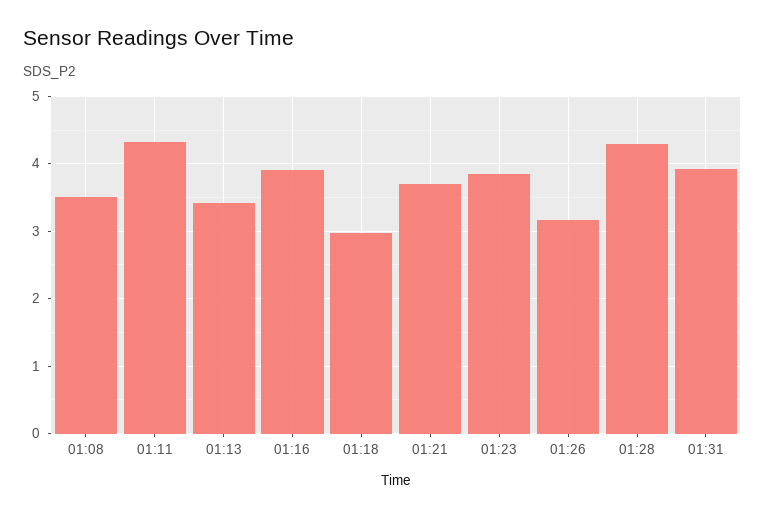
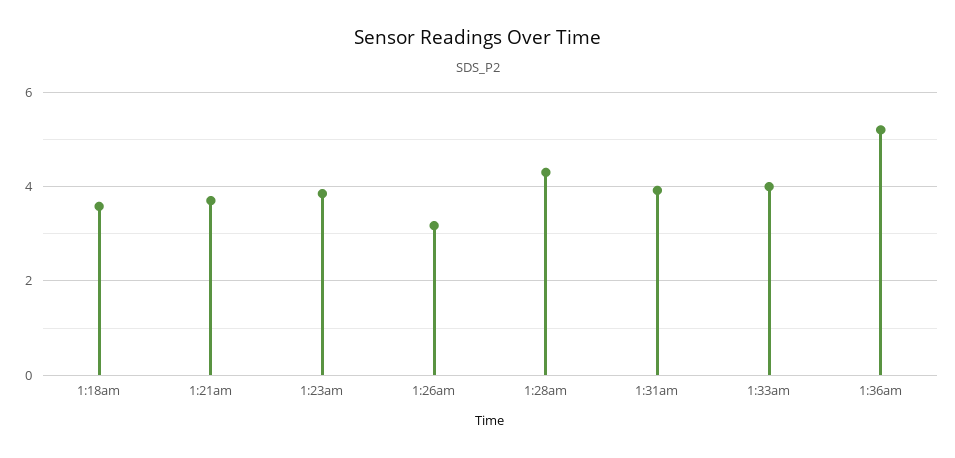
01:08: 3.5 -> none
01:11: 4.3 -> none
01:13: 3.4 -> none
01:16: 3.9 -> none
01:18: 3 -> 3.6
1:33am: none -> 4
1:36am: none -> 5.2

